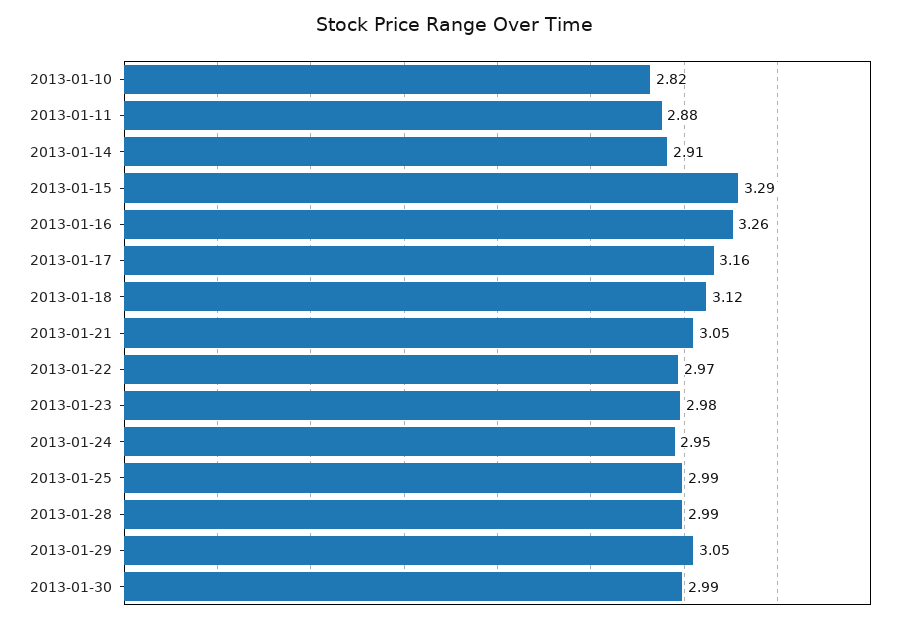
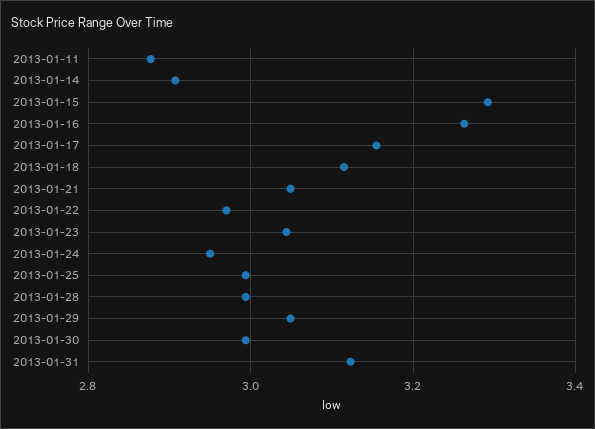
2013-01-10: 2.82 -> none
2013-01-23: 2.98 -> 3.04
2013-01-31: none -> 3.12

